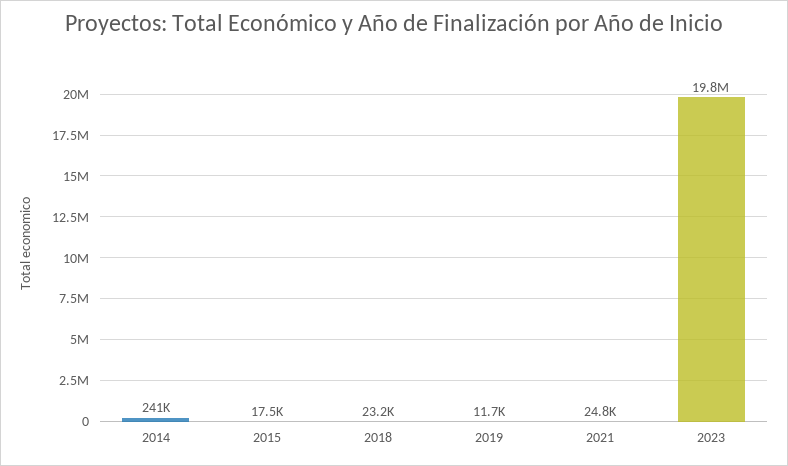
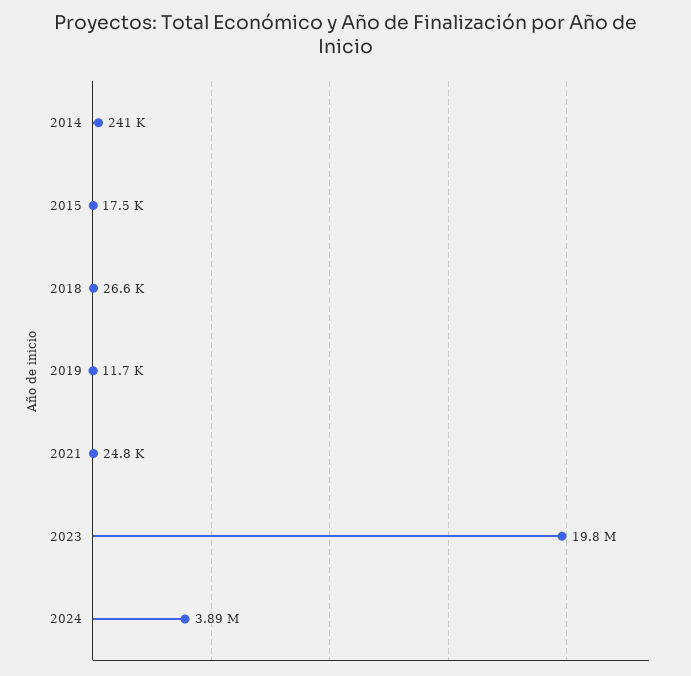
2018: 23200 -> 26600
2024: none -> 3890000

